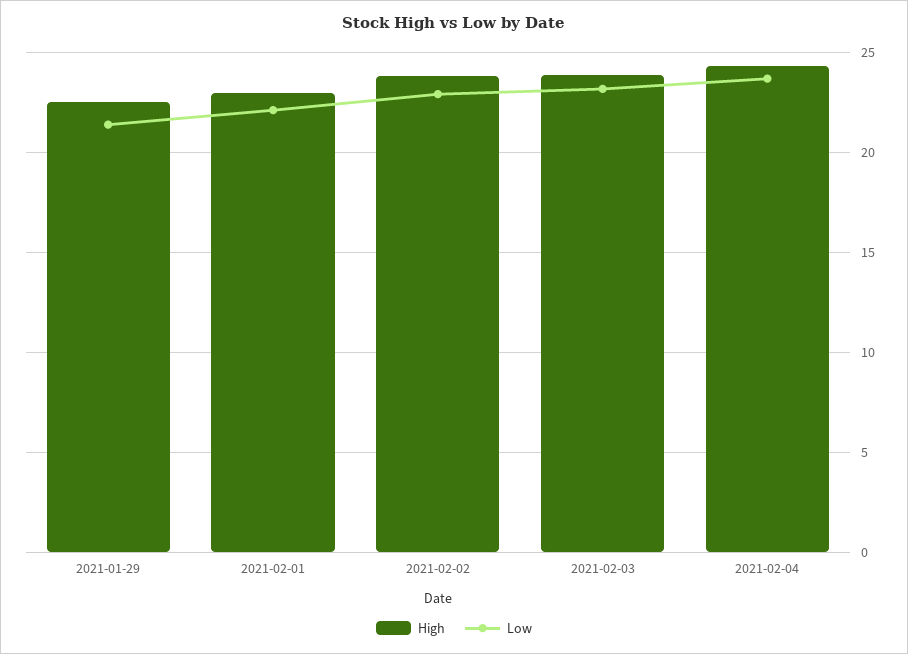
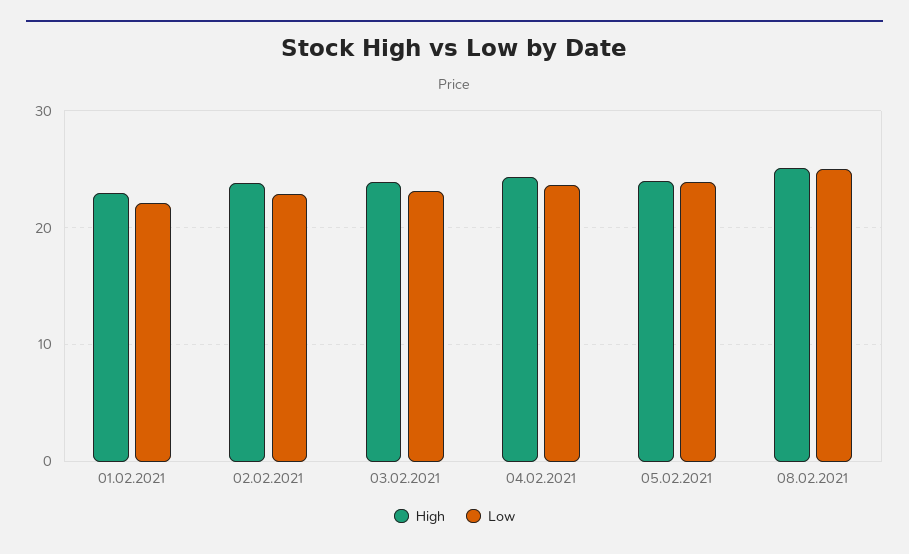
High, 2021-01-29: 22.5 -> none
Low, 2021-01-29: 21.5 -> none
High, 05.02.2021: none -> 24
Low, 05.02.2021: none -> 24
High, 08.02.2021: none -> 25
Low, 08.02.2021: none -> 25

